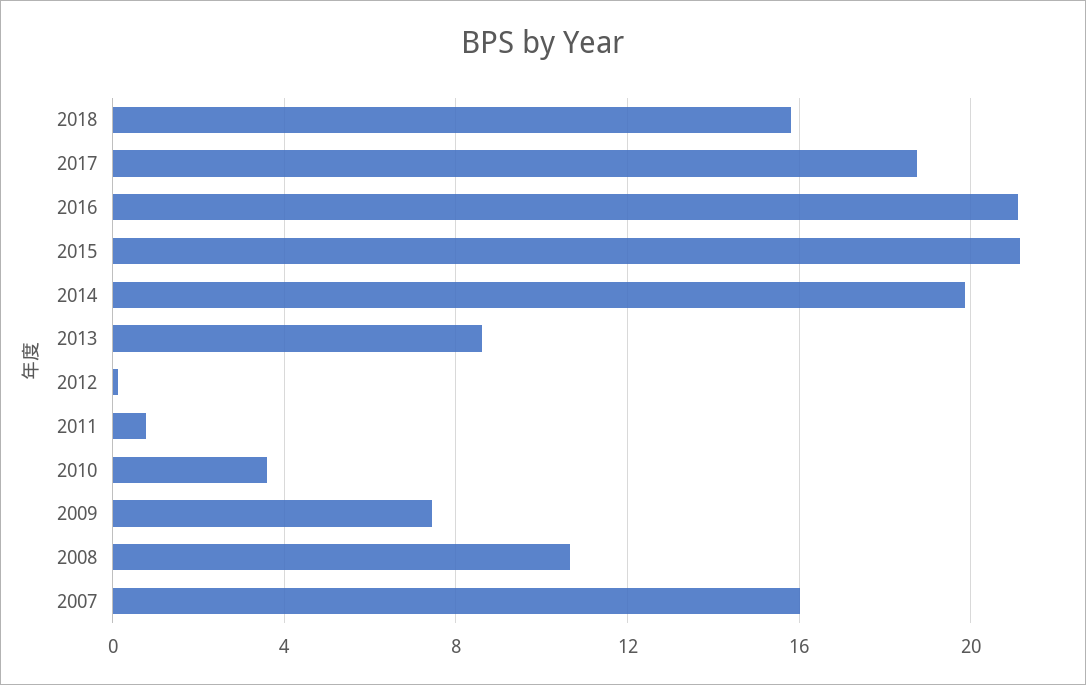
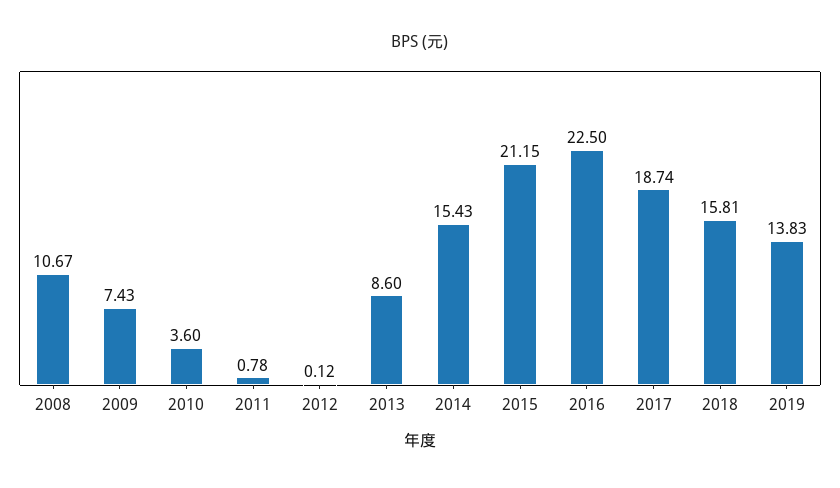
2016: 21 -> 22.5
2014: 20 -> 15.43
2007: 16 -> none
2019: none -> 13.83

